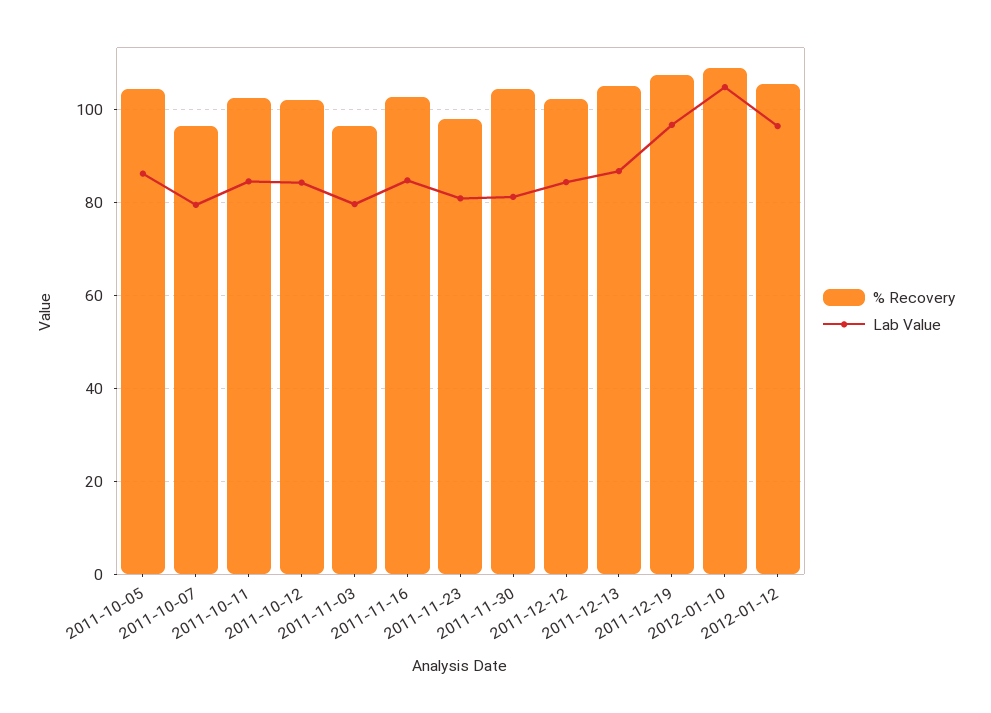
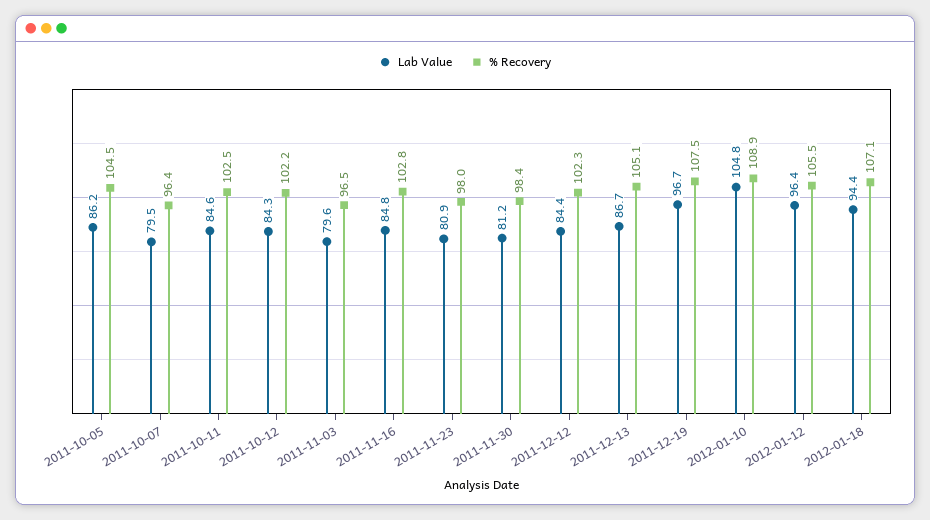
% Recovery, 2011-11-30: 104 -> 98.4
Lab Value, 2012-01-18: none -> 94.4
% Recovery, 2012-01-18: none -> 107.1

